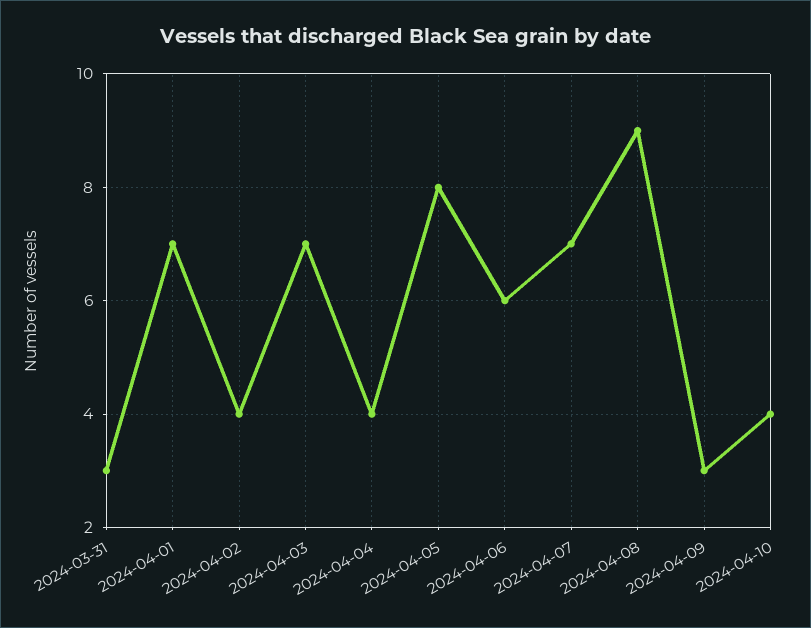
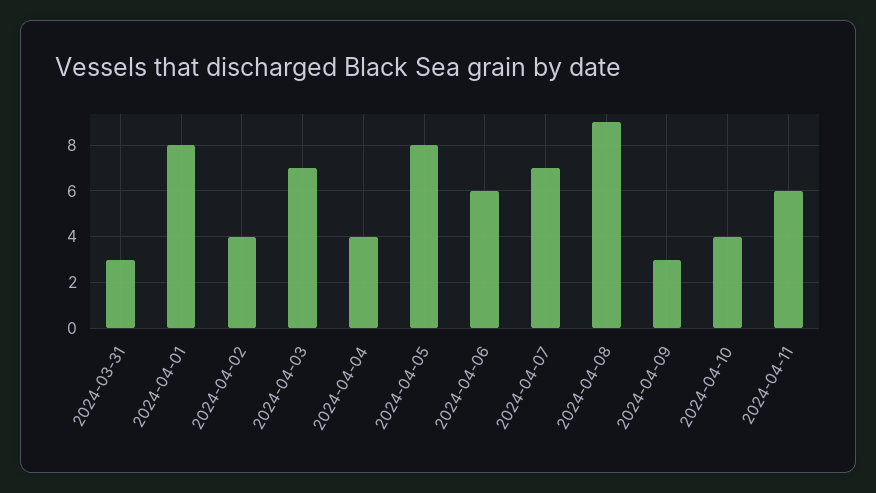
2024-04-01: 7 -> 8
2024-04-11: none -> 6

